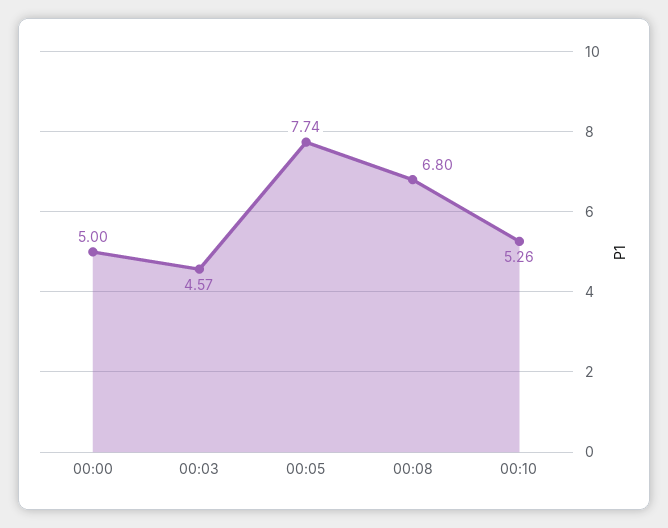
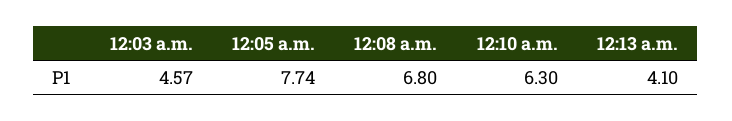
00:00: 5 -> none
00:10: 5.26 -> 6.3
12:13 a.m.: none -> 4.1

